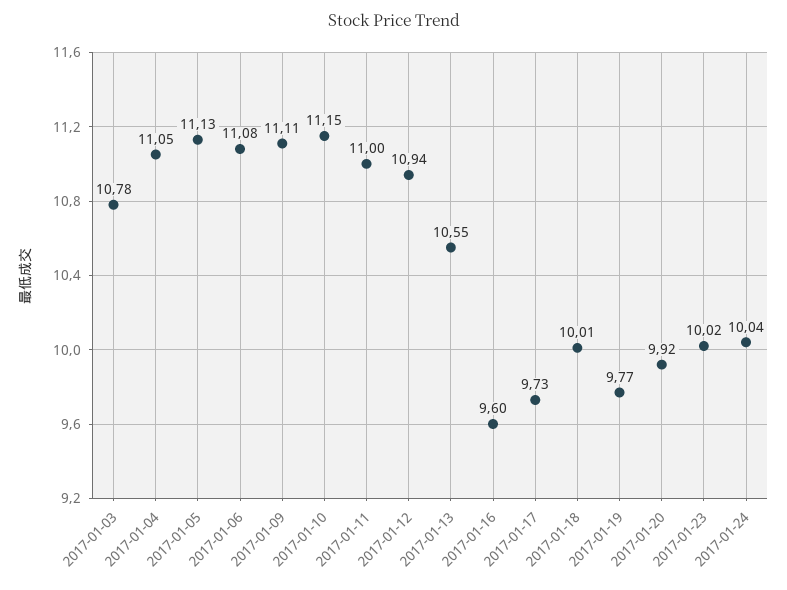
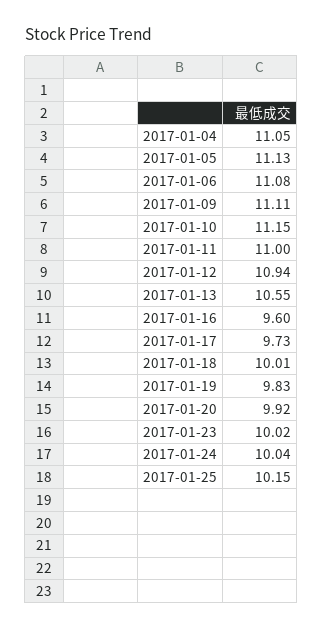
2017-01-03: 10.78 -> none
2017-01-19: 9.77 -> 9.83
2017-01-25: none -> 10.15

